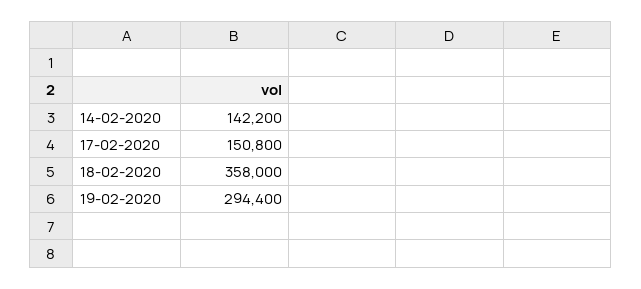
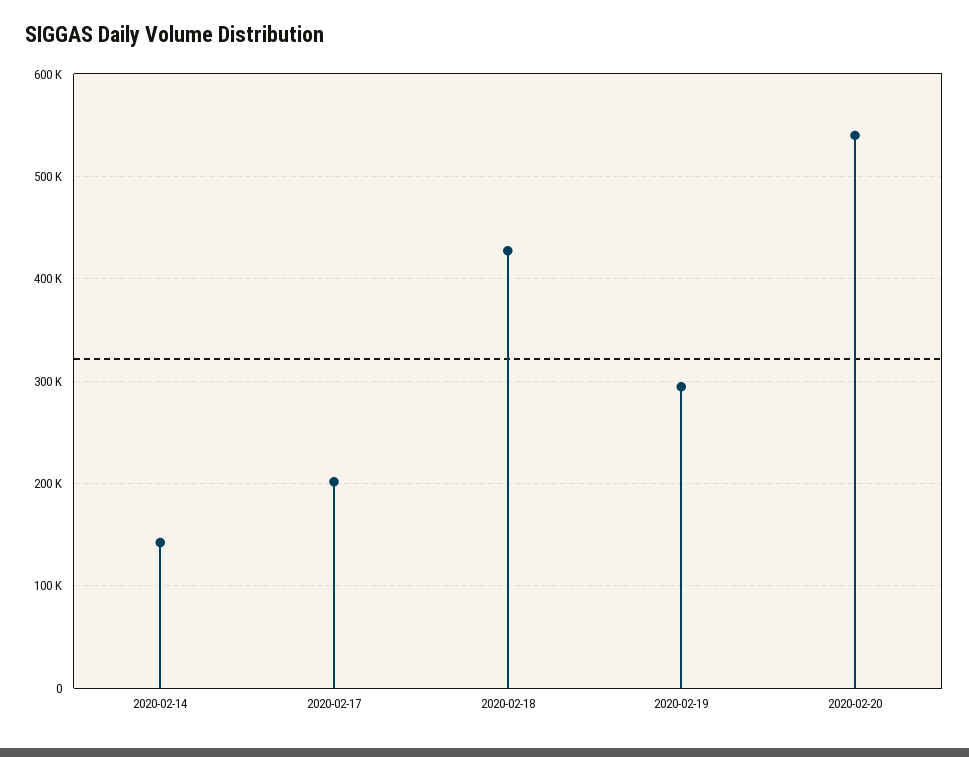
17-02-2020: 150800 -> 200000
18-02-2020: 358000 -> 430000
2020-02-20: none -> 540000

